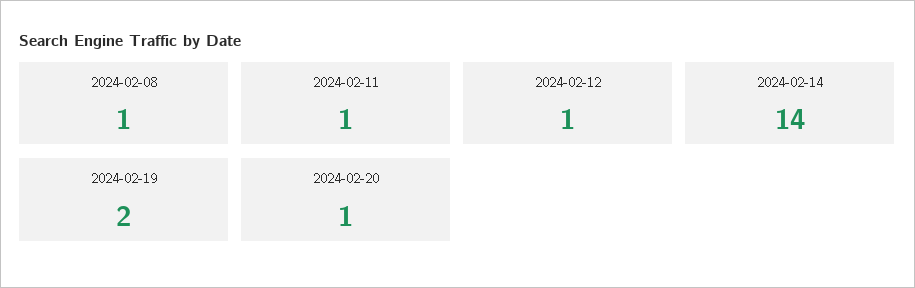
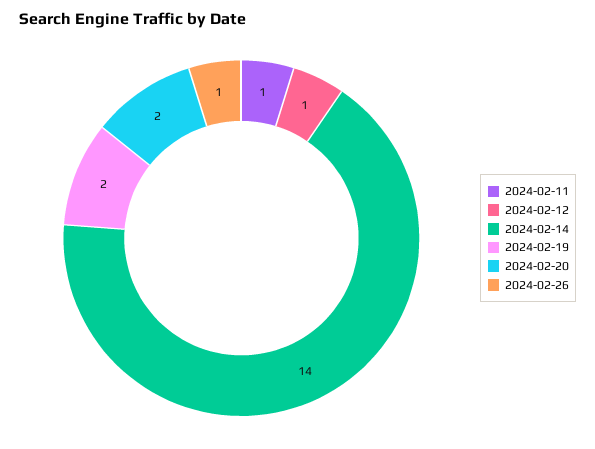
2024-02-08: 1 -> none
2024-02-20: 1 -> 2
2024-02-26: none -> 1

